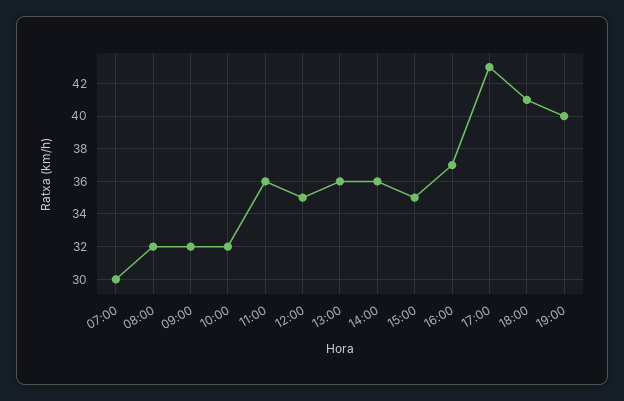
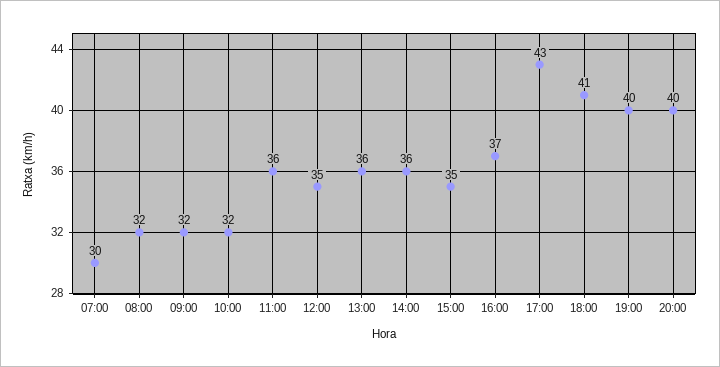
20:00: none -> 40

